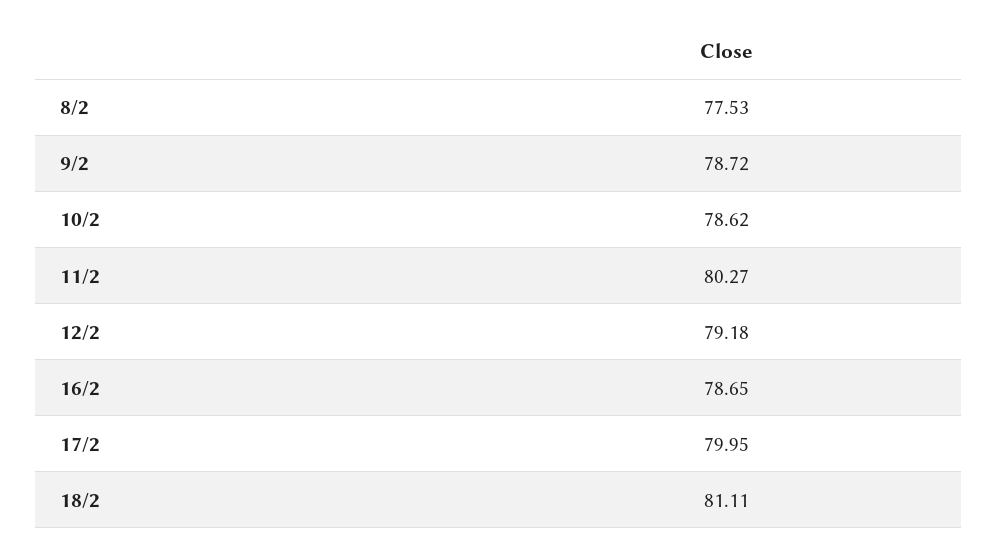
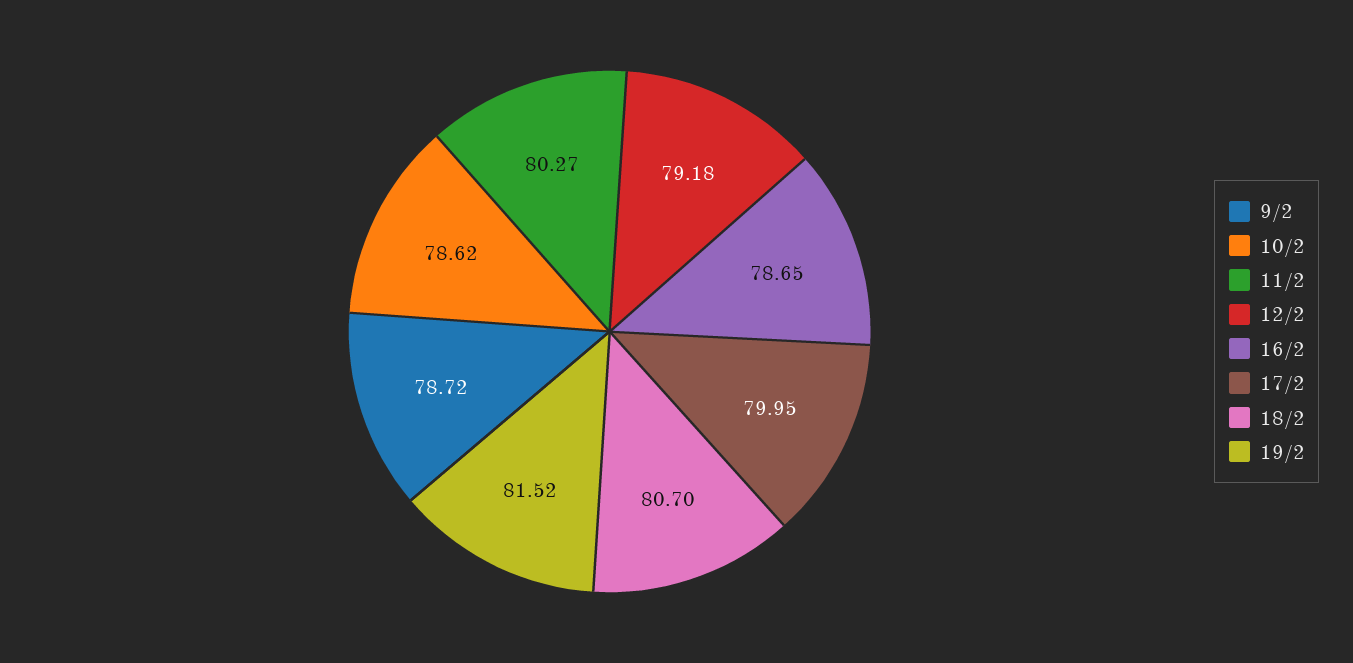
8/2: 77.53 -> none
18/2: 81.11 -> 80.7
19/2: none -> 81.52

